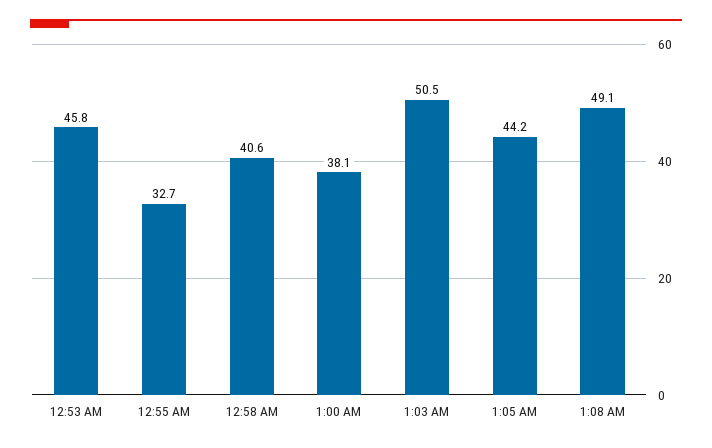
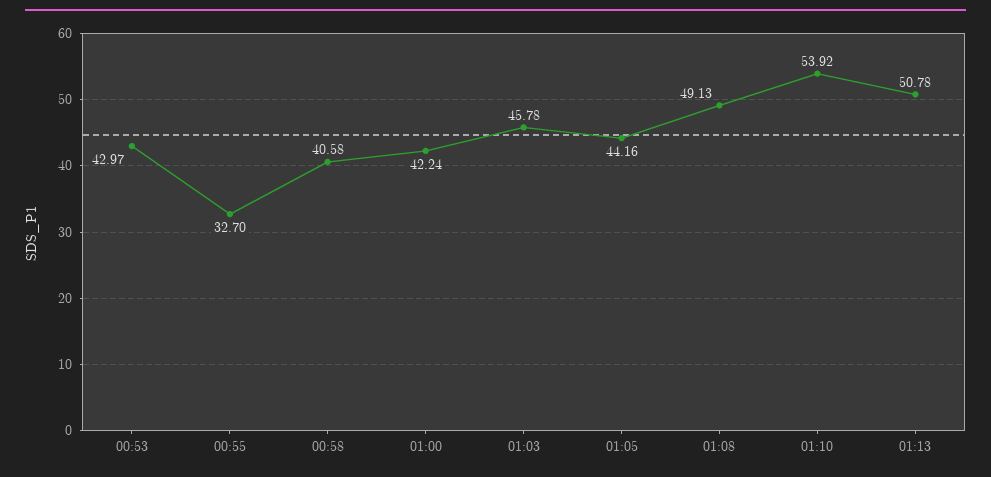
12:53 AM: 45.8 -> 42.97
1:00 AM: 38.1 -> 42.24
1:03 AM: 50.5 -> 45.78
01:10: none -> 53.92
01:13: none -> 50.78

